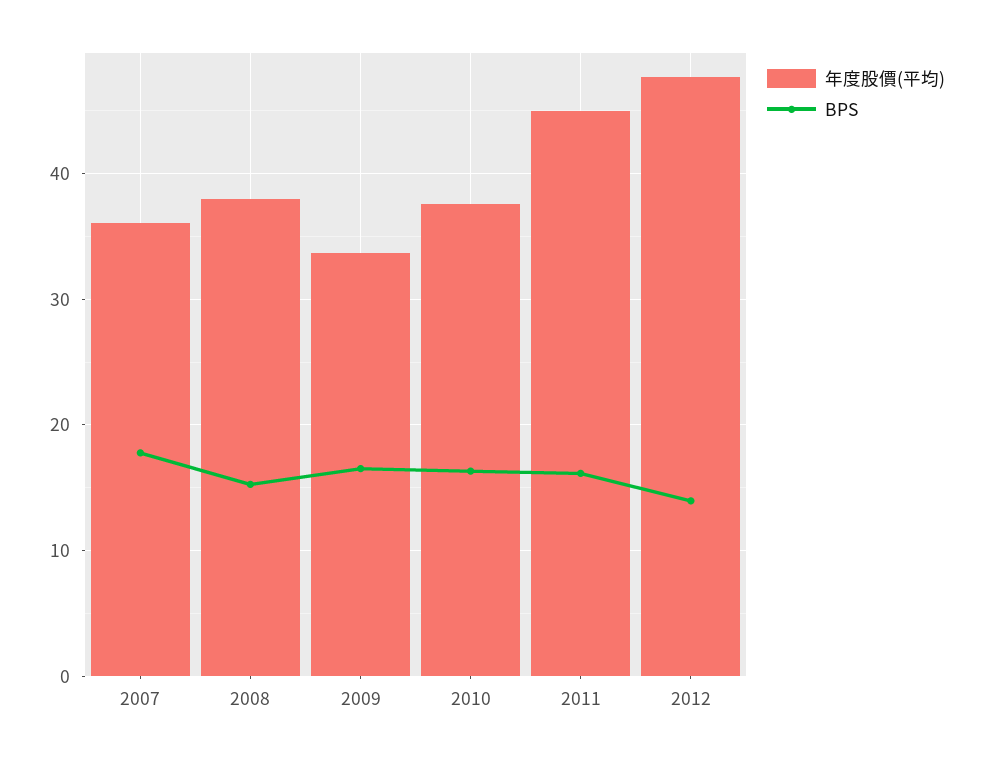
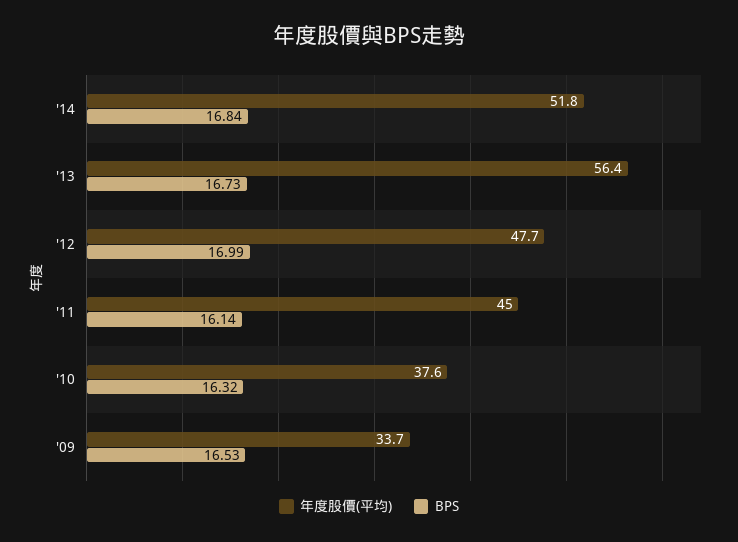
年度股價(平均), 2007: 36 -> none
BPS, 2007: 18 -> none
年度股價(平均), 2008: 38 -> none
BPS, 2008: 15 -> none
BPS, 2012: 14 -> 16.99
年度股價(平均), '14: none -> 51.8
BPS, '14: none -> 16.84
年度股價(平均), '13: none -> 56.4
BPS, '13: none -> 16.73

